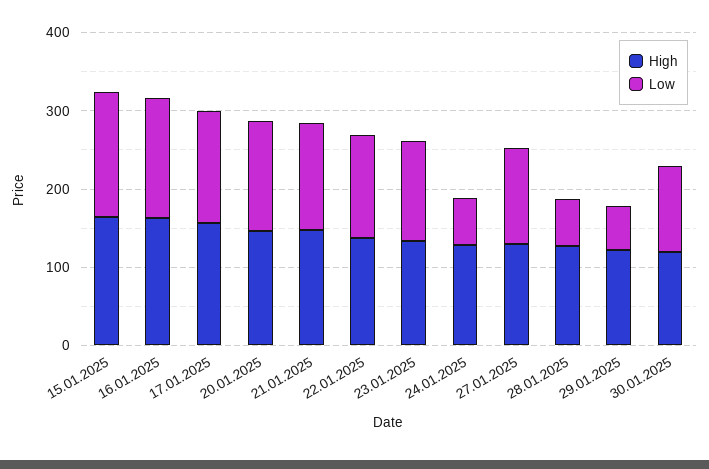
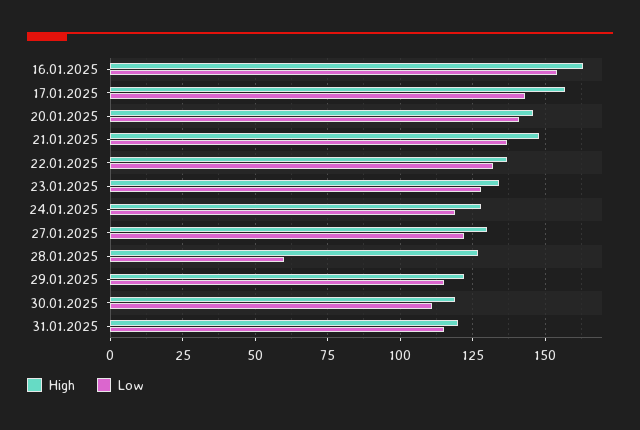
High, 15.01.2025: 160 -> none
Low, 15.01.2025: 160 -> none
Low, 24.01.2025: 60 -> 120
Low, 29.01.2025: 60 -> 115
High, 31.01.2025: none -> 120
Low, 31.01.2025: none -> 115

